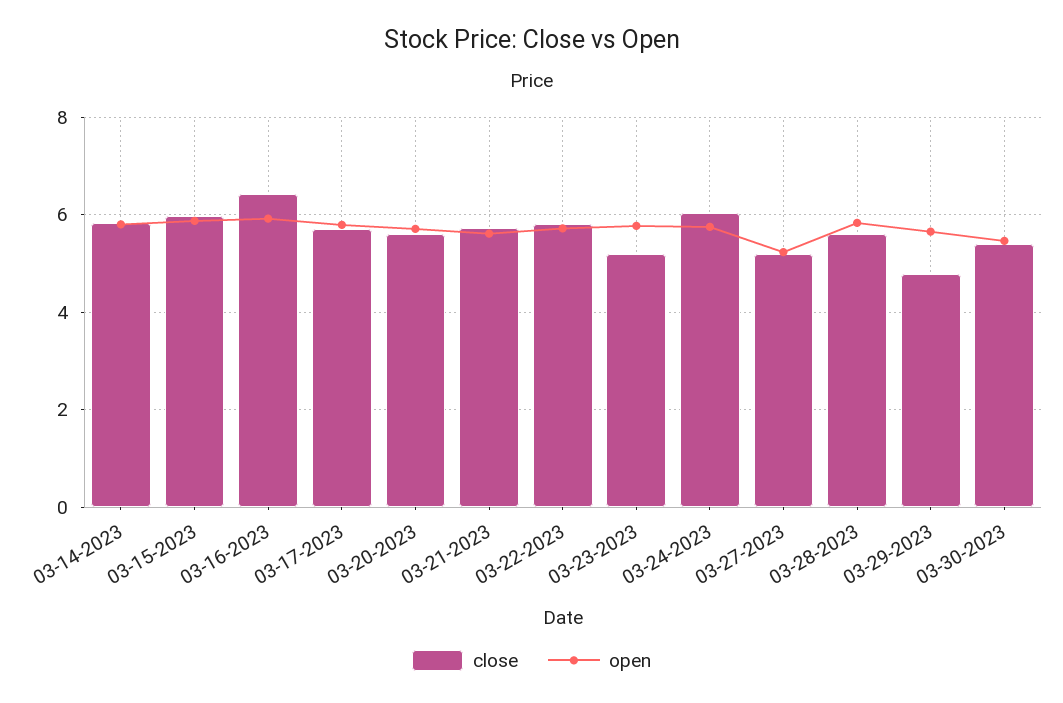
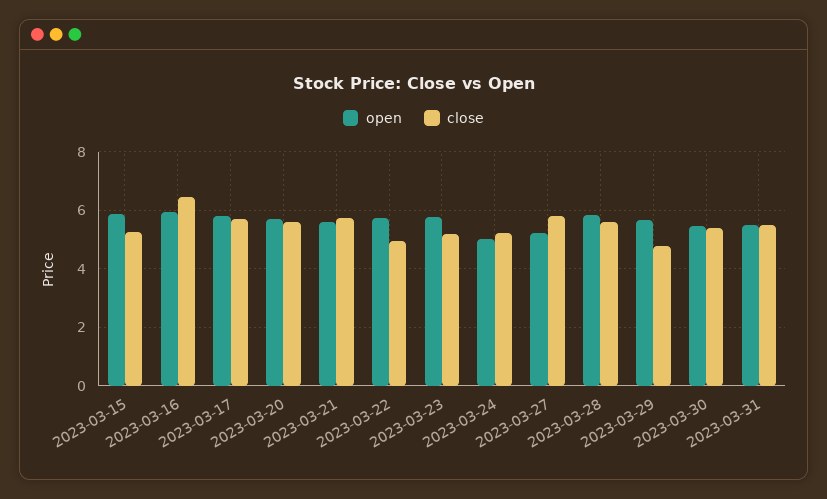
close, 03-14-2023: 5.8 -> none
open, 03-14-2023: 5.8 -> none
close, 03-15-2023: 6 -> 5.25
close, 03-22-2023: 5.8 -> 5
close, 03-24-2023: 6 -> 5.25
open, 03-24-2023: 5.8 -> 5
close, 03-27-2023: 5.2 -> 5.75
open, 2023-03-31: none -> 5.5
close, 2023-03-31: none -> 5.5

